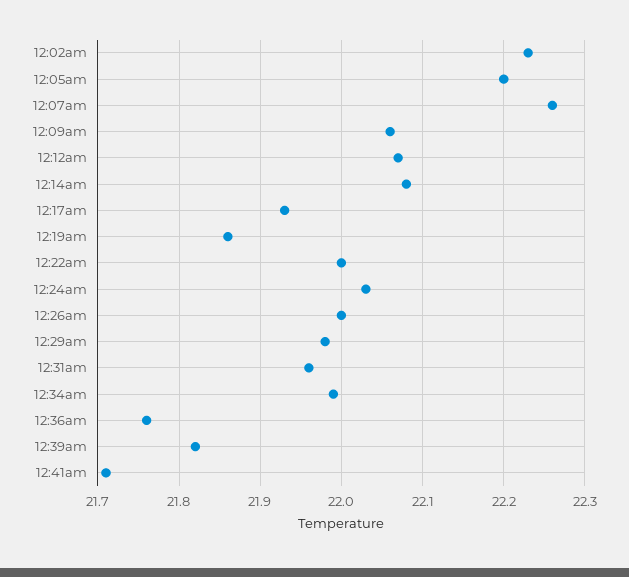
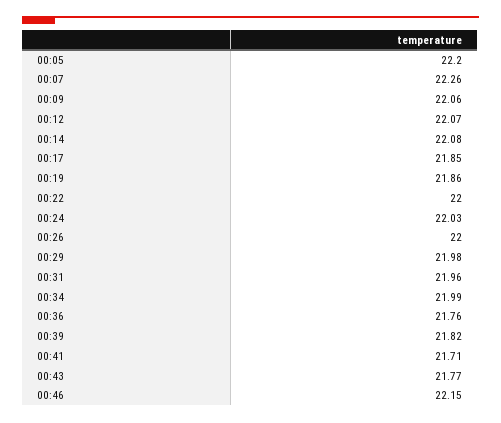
12:02am: 22.23 -> none
12:17am: 21.93 -> 21.85
00:43: none -> 21.77
00:46: none -> 22.15

